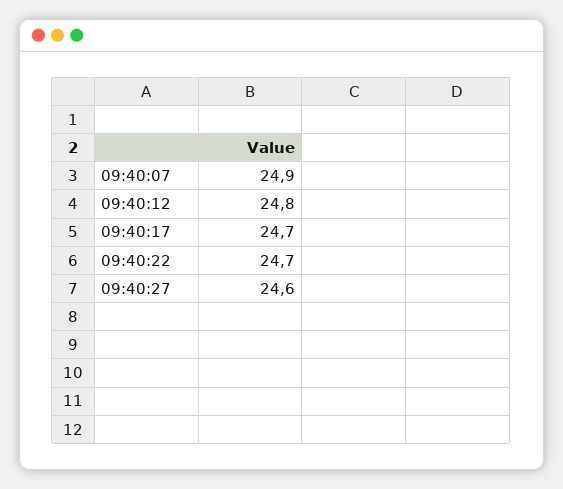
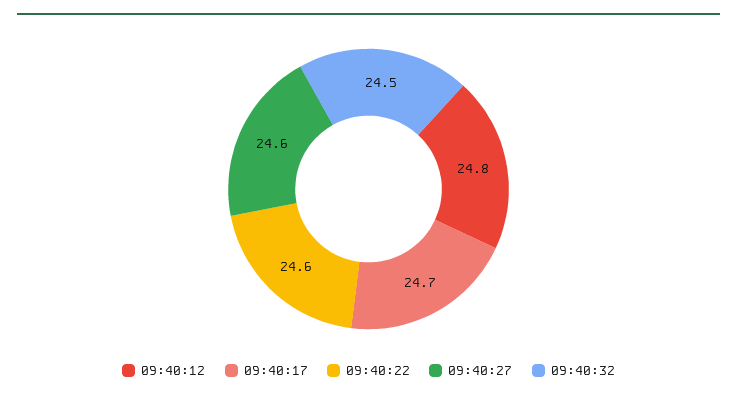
09:40:07: 24.9 -> none
09:40:22: 24.7 -> 24.6
09:40:32: none -> 24.5

